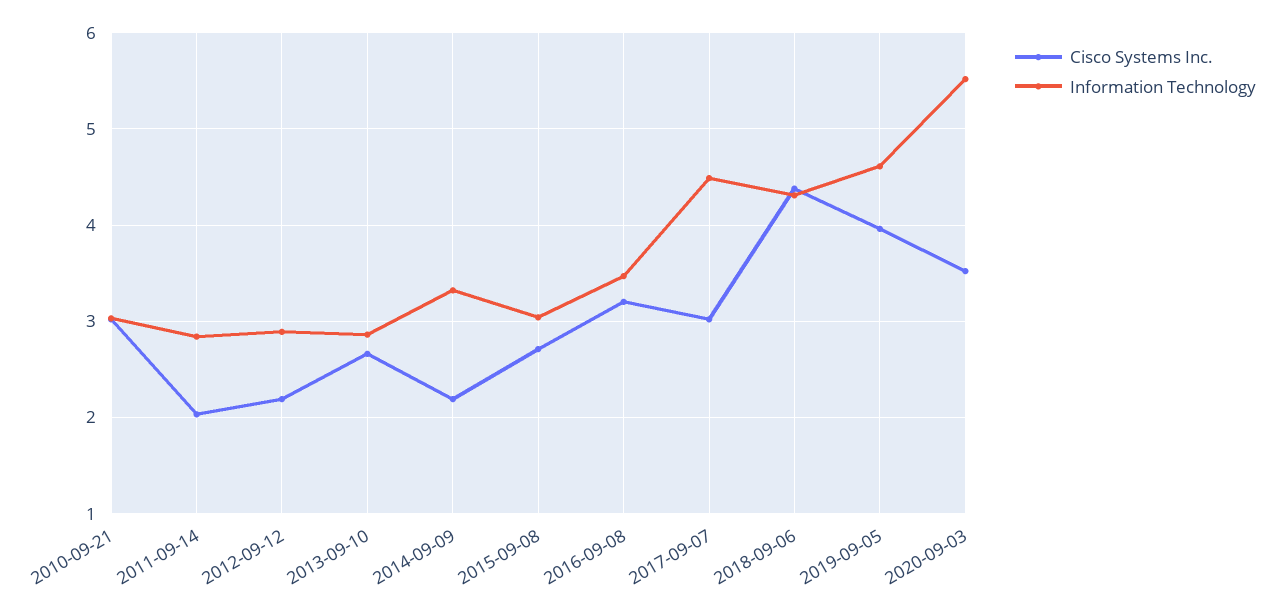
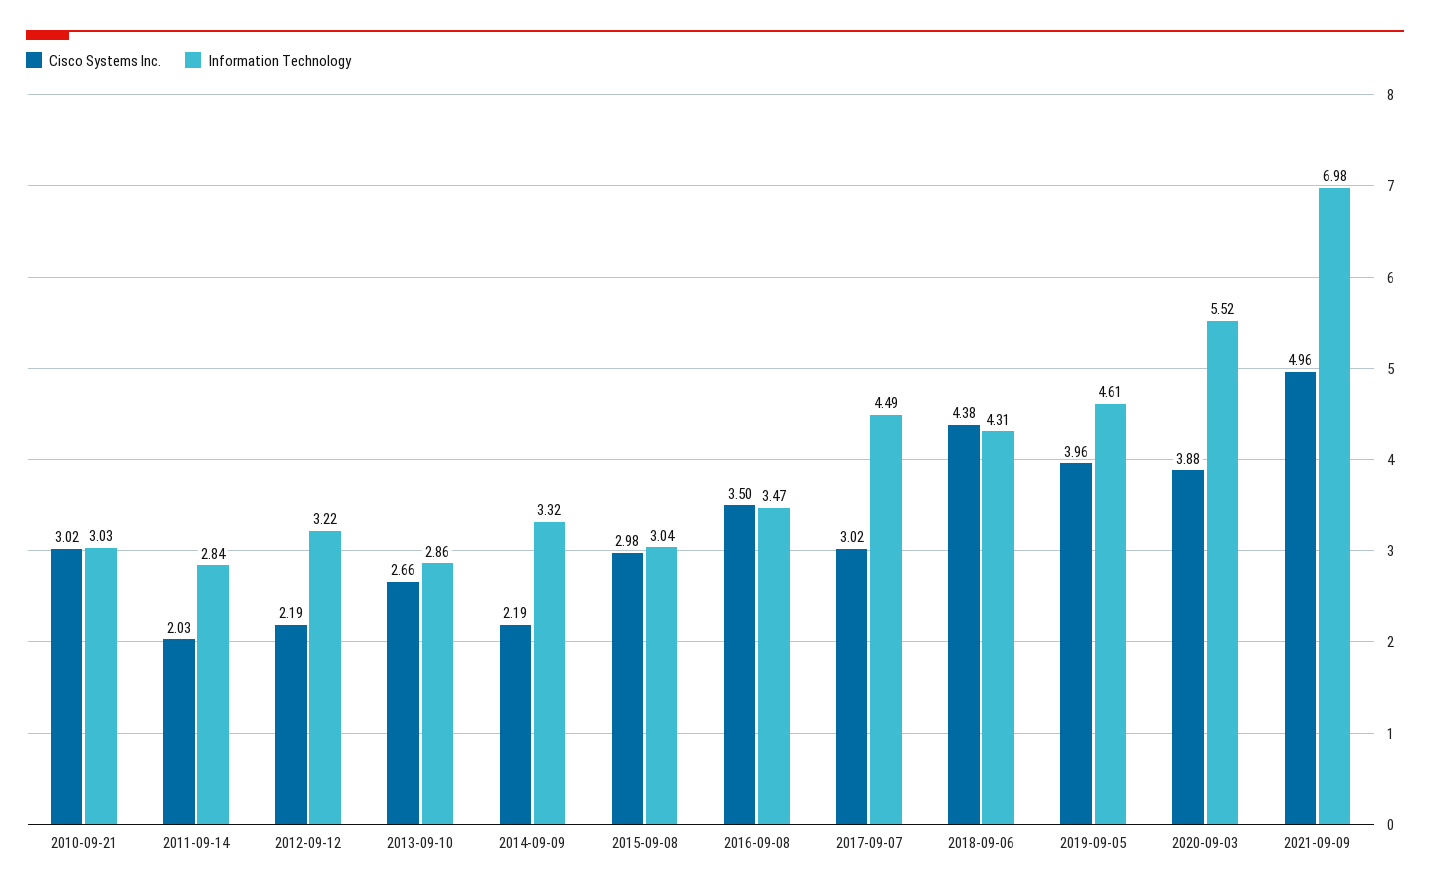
Information Technology, 2012-09-12: 2.9 -> 3.22
Cisco Systems Inc., 2015-09-08: 2.7 -> 2.98
Cisco Systems Inc., 2016-09-08: 3.2 -> 3.5
Cisco Systems Inc., 2020-09-03: 3.5 -> 3.88
Cisco Systems Inc., 2021-09-09: none -> 4.96
Information Technology, 2021-09-09: none -> 6.98

